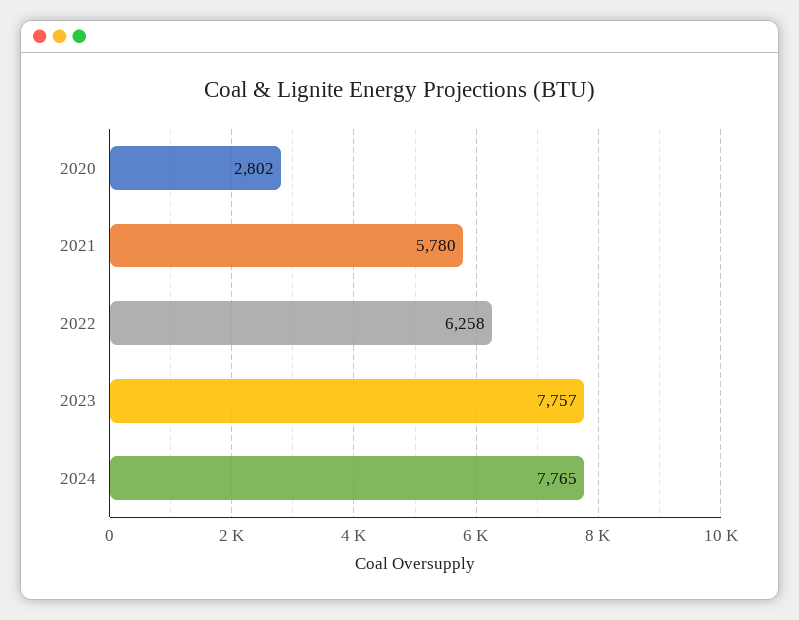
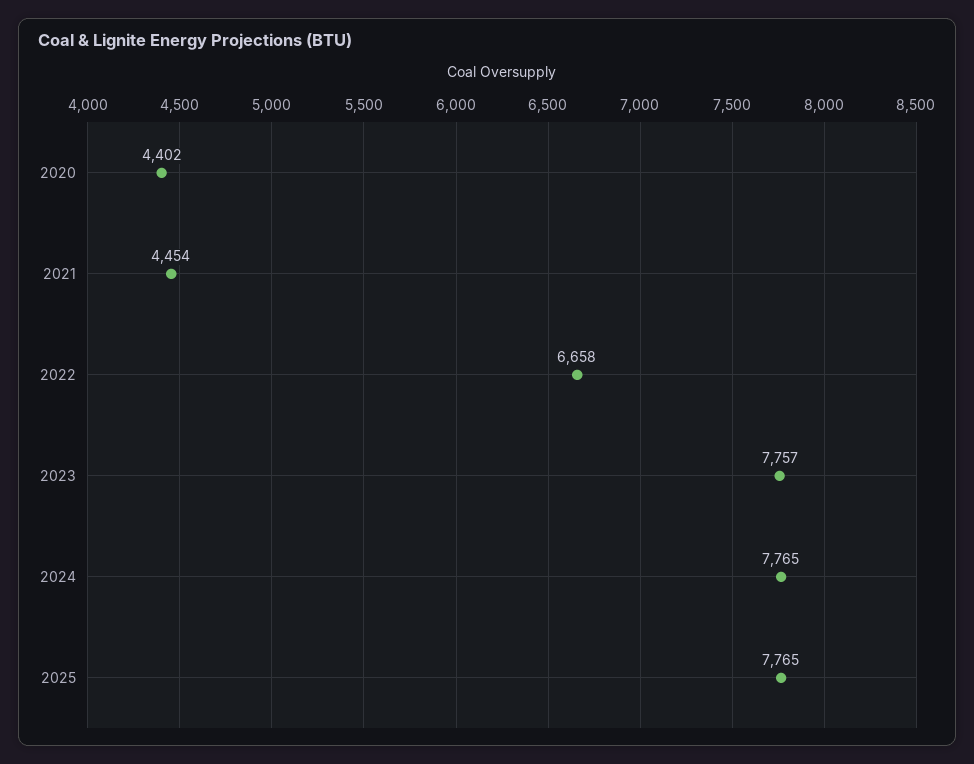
2020: 2802 -> 4402
2021: 5780 -> 4454
2022: 6258 -> 6658
2025: none -> 7765

